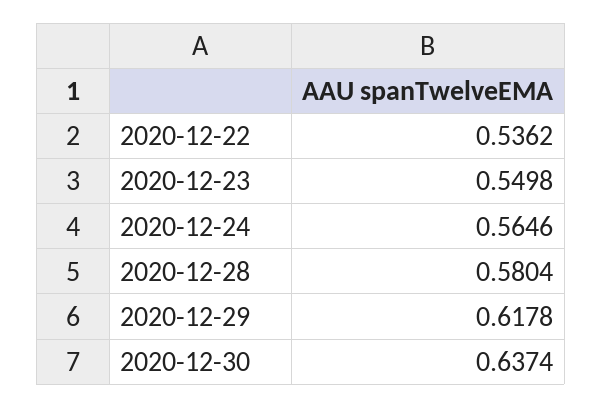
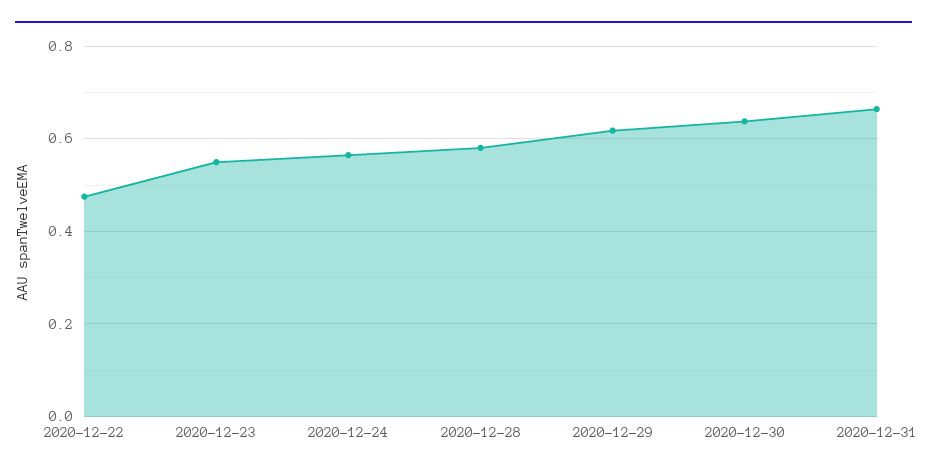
2020-12-22: 0.5362 -> 0.48
2020-12-31: none -> 0.66

